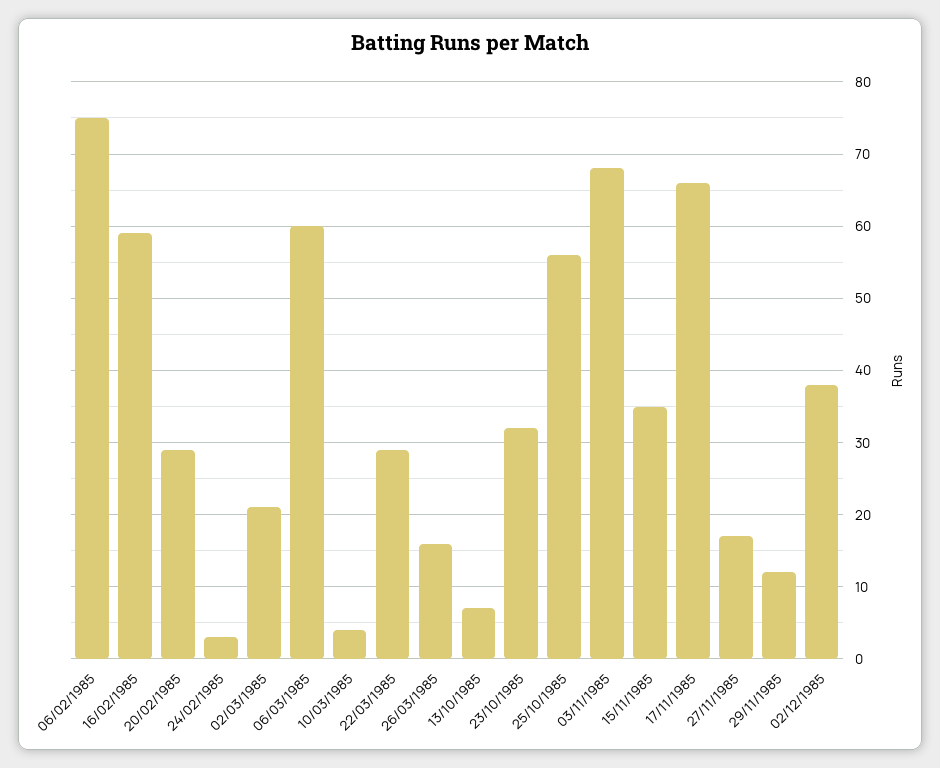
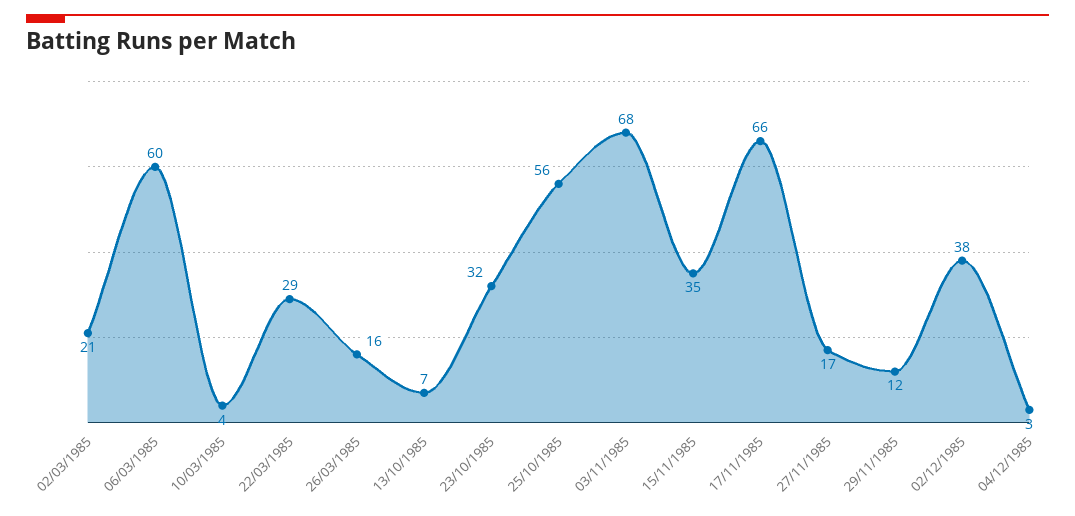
06/02/1985: 75 -> none
16/02/1985: 59 -> none
20/02/1985: 29 -> none
24/02/1985: 3 -> none
04/12/1985: none -> 3

